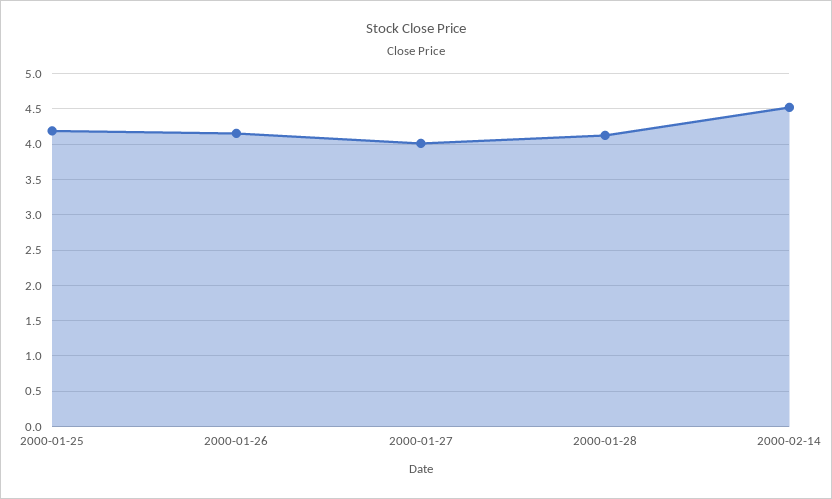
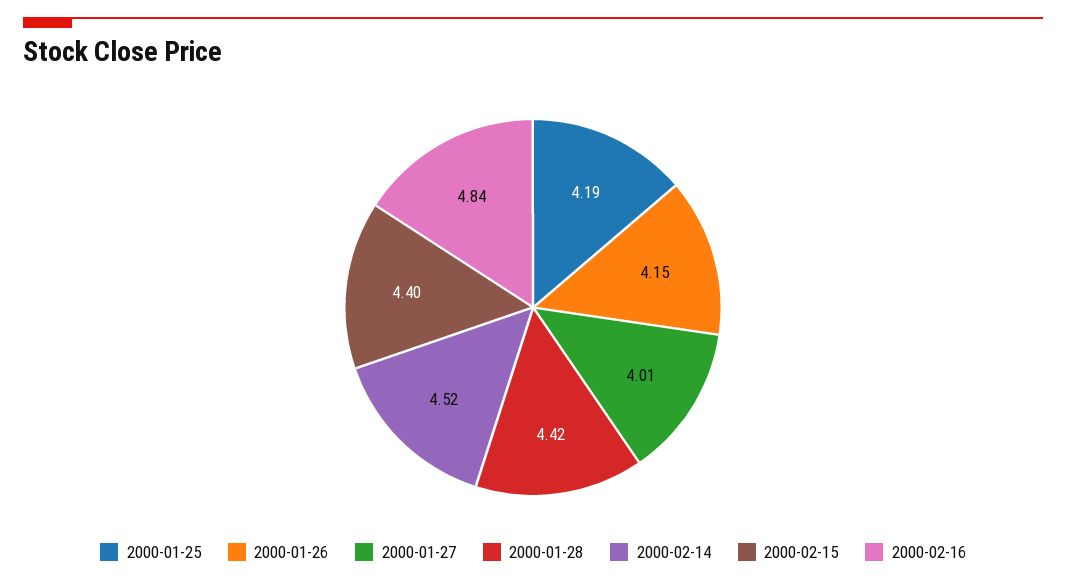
2000-01-28: 4.1 -> 4.42
2000-02-15: none -> 4.4
2000-02-16: none -> 4.84

